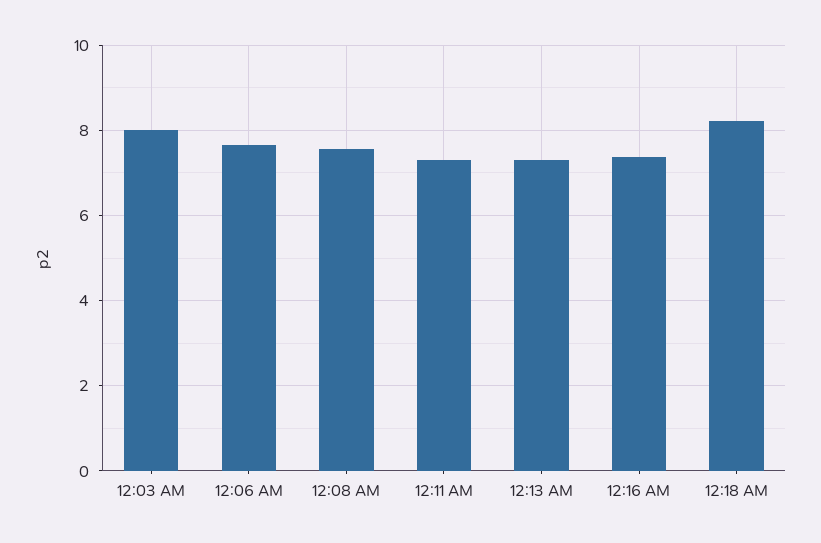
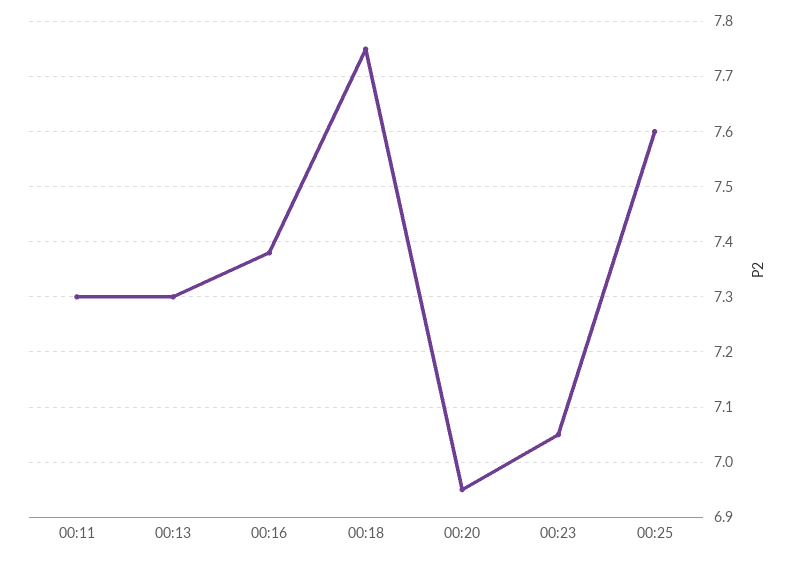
12:03 AM: 8 -> none
12:06 AM: 7.6 -> none
12:08 AM: 7.6 -> none
12:18 AM: 8.2 -> 7.75
00:20: none -> 6.95
00:23: none -> 7.05
00:25: none -> 7.6

